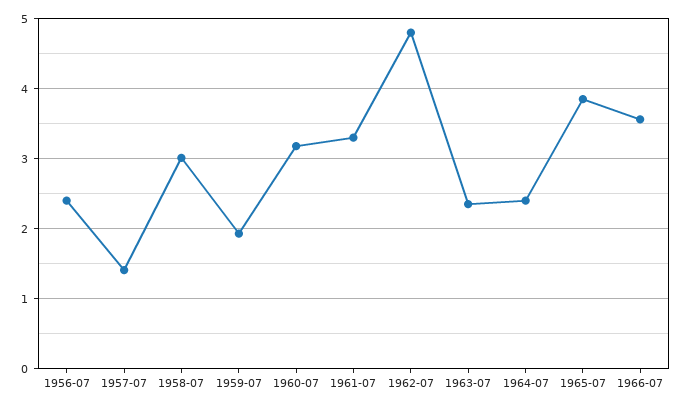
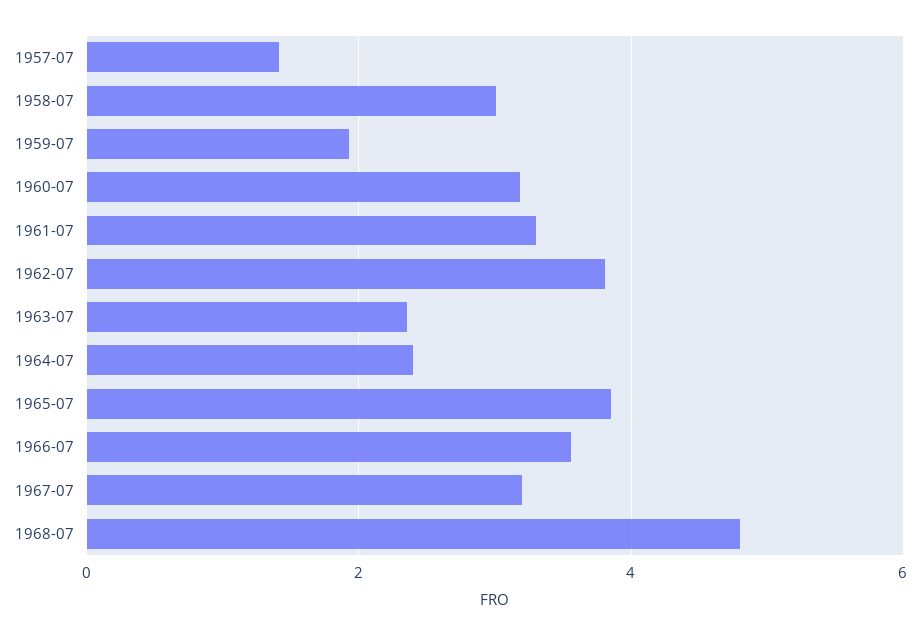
1956-07: 2.4 -> none
1962-07: 4.8 -> 3.8
1967-07: none -> 3.2
1968-07: none -> 4.8

